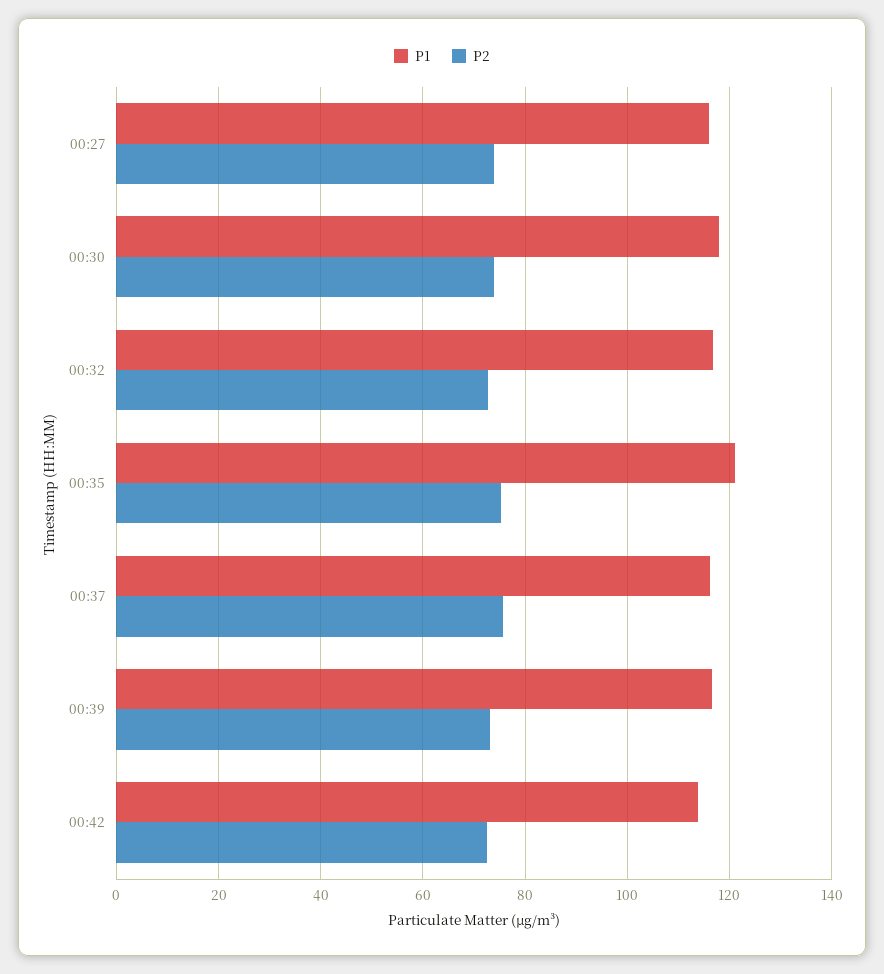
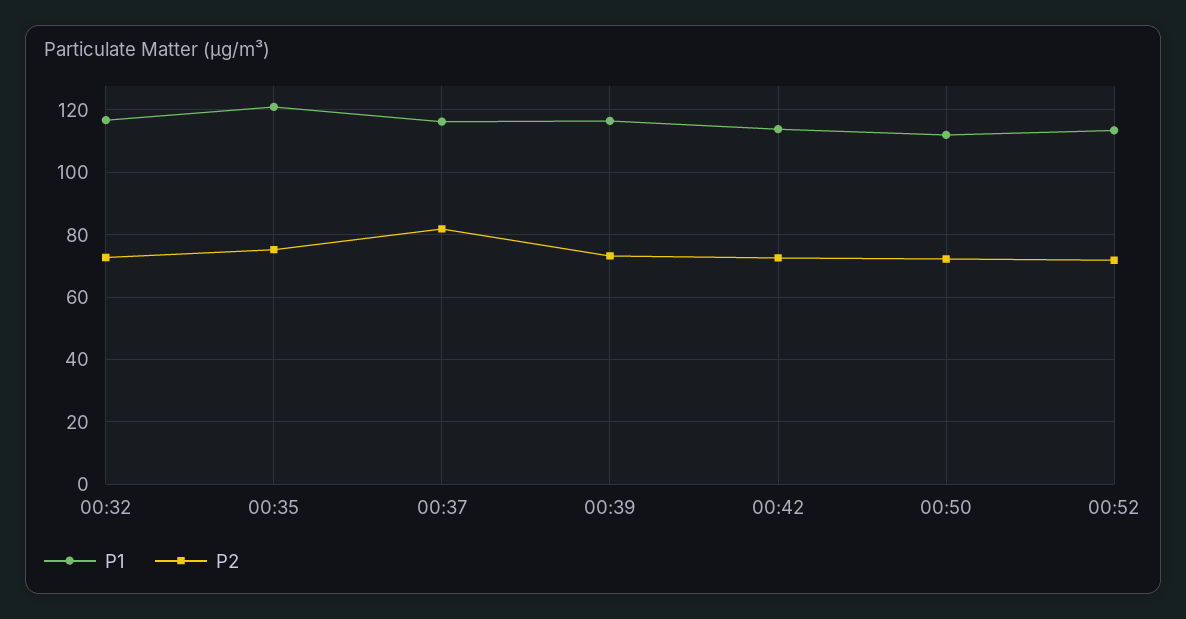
P1, 00:27: 116 -> none
P2, 00:27: 74 -> none
P1, 00:30: 118 -> none
P2, 00:30: 74 -> none
P2, 00:37: 76 -> 82
P1, 00:50: none -> 112
P2, 00:50: none -> 72
P1, 00:52: none -> 114
P2, 00:52: none -> 72

